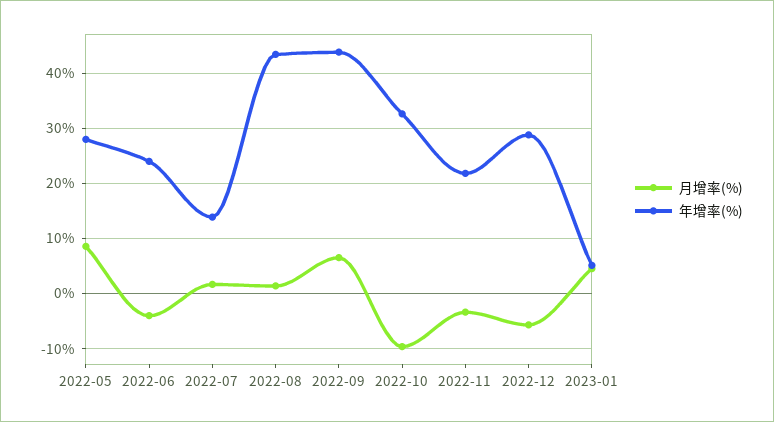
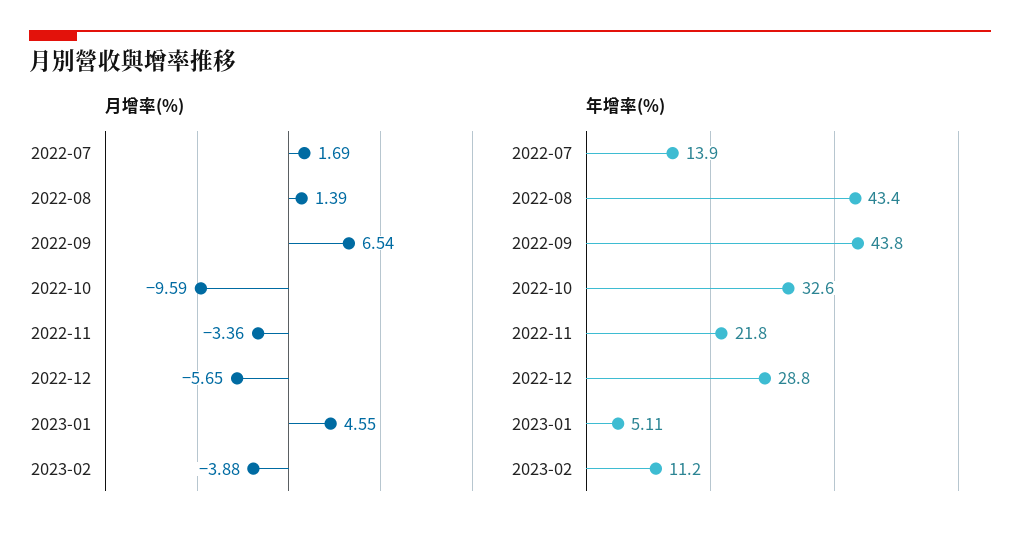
月增率(%), 2022-05: 8 -> none
年增率(%), 2022-05: 28 -> none
月增率(%), 2022-06: -4 -> none
年增率(%), 2022-06: 24 -> none
月增率(%), 2023-02: none -> -3.88
年增率(%), 2023-02: none -> 11.2

